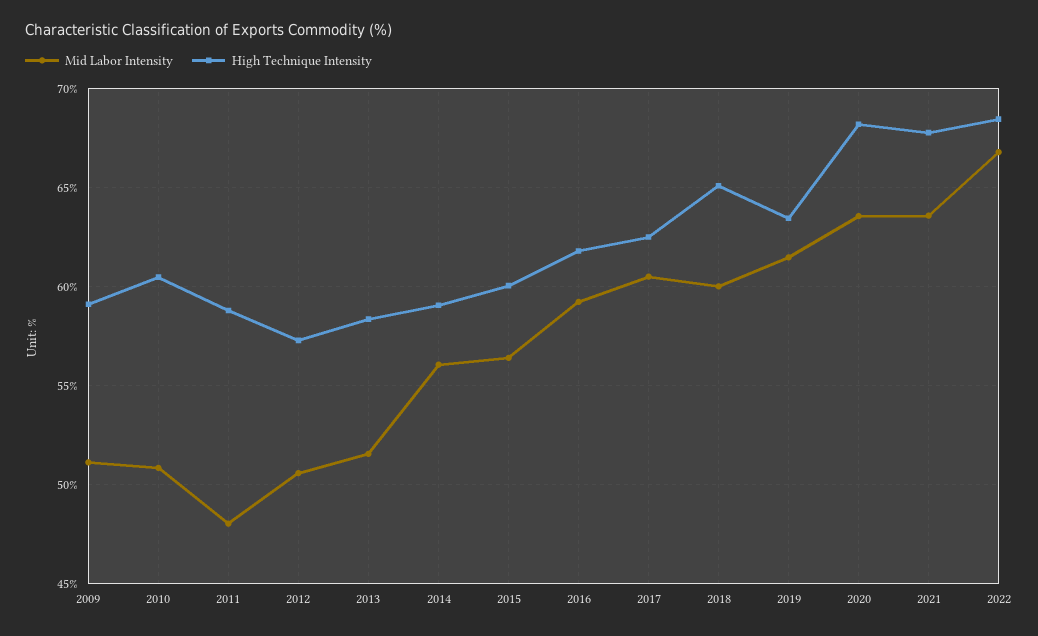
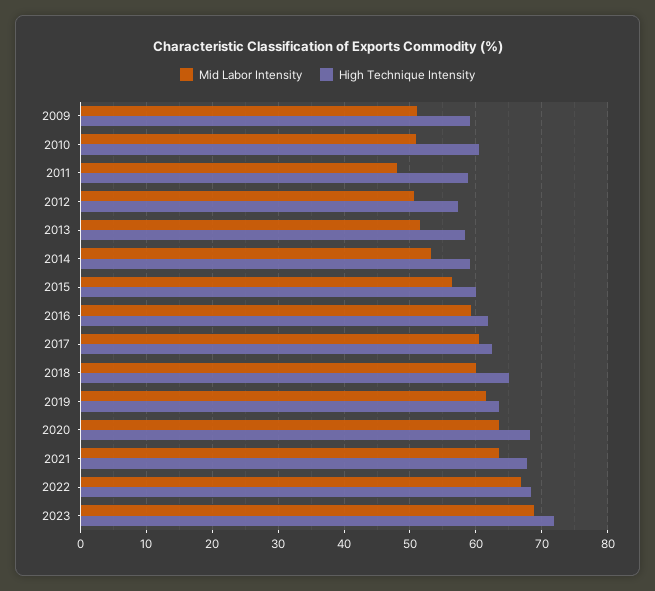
Mid Labor Intensity, 2014: 56 -> 53
Mid Labor Intensity, 2023: none -> 69
High Technique Intensity, 2023: none -> 72

